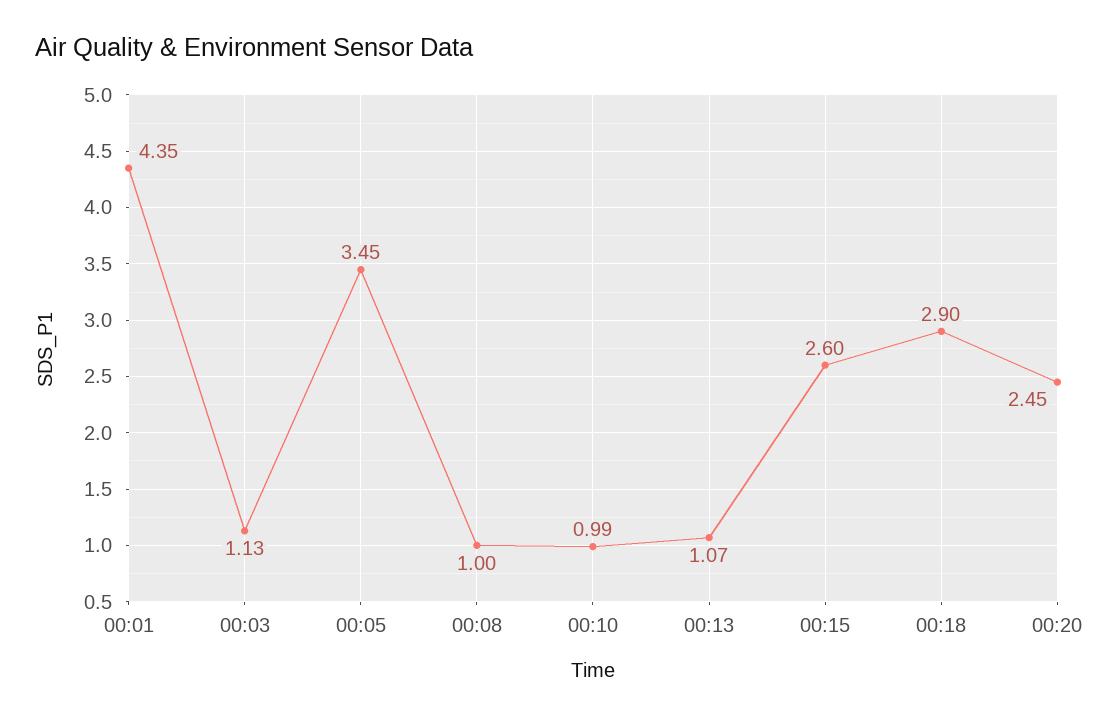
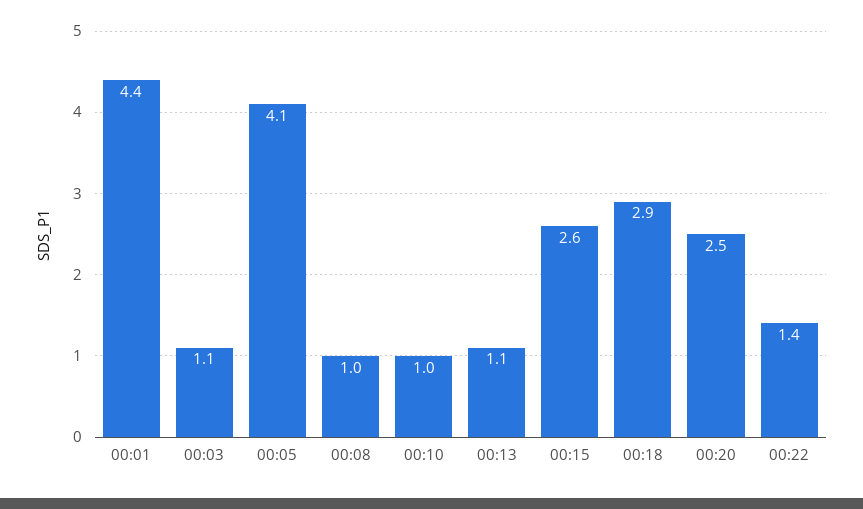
00:05: 3.45 -> 4.1
00:22: none -> 1.4

